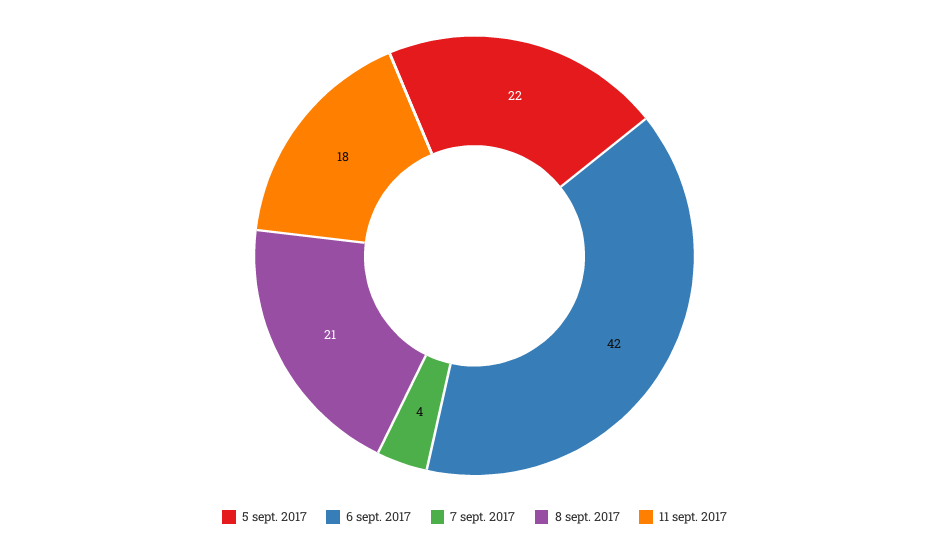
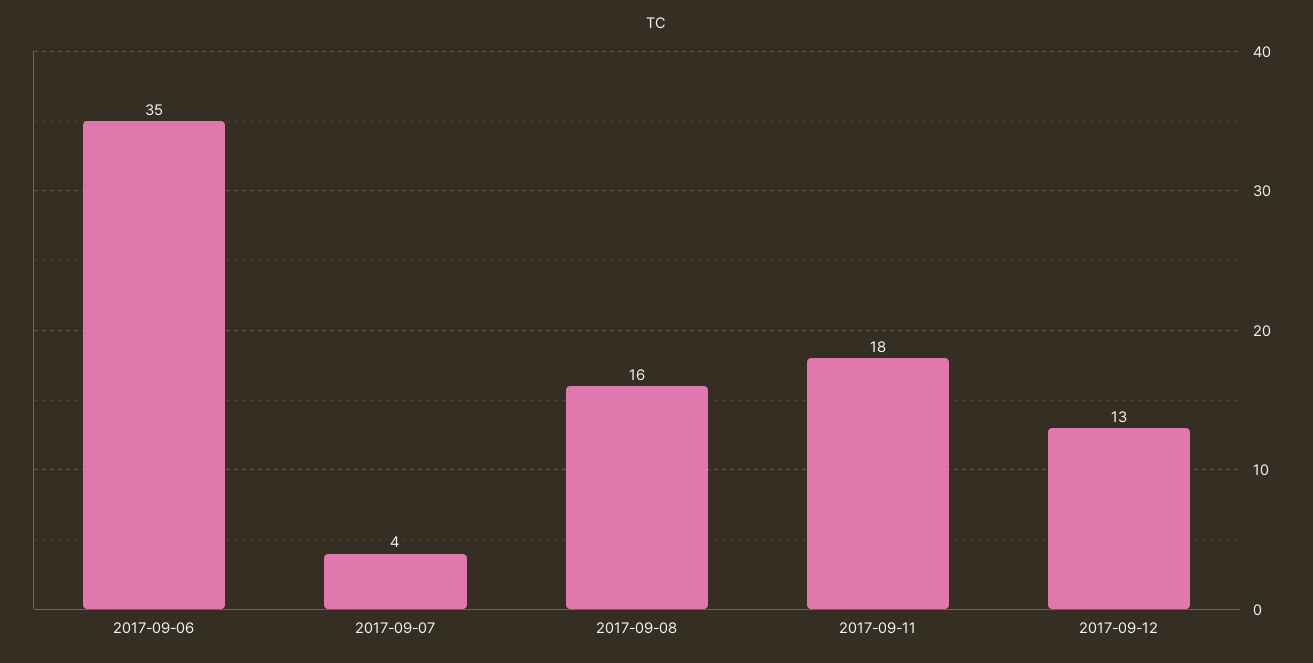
5 sept. 2017: 22 -> none
6 sept. 2017: 42 -> 35
8 sept. 2017: 21 -> 16
2017-09-12: none -> 13

